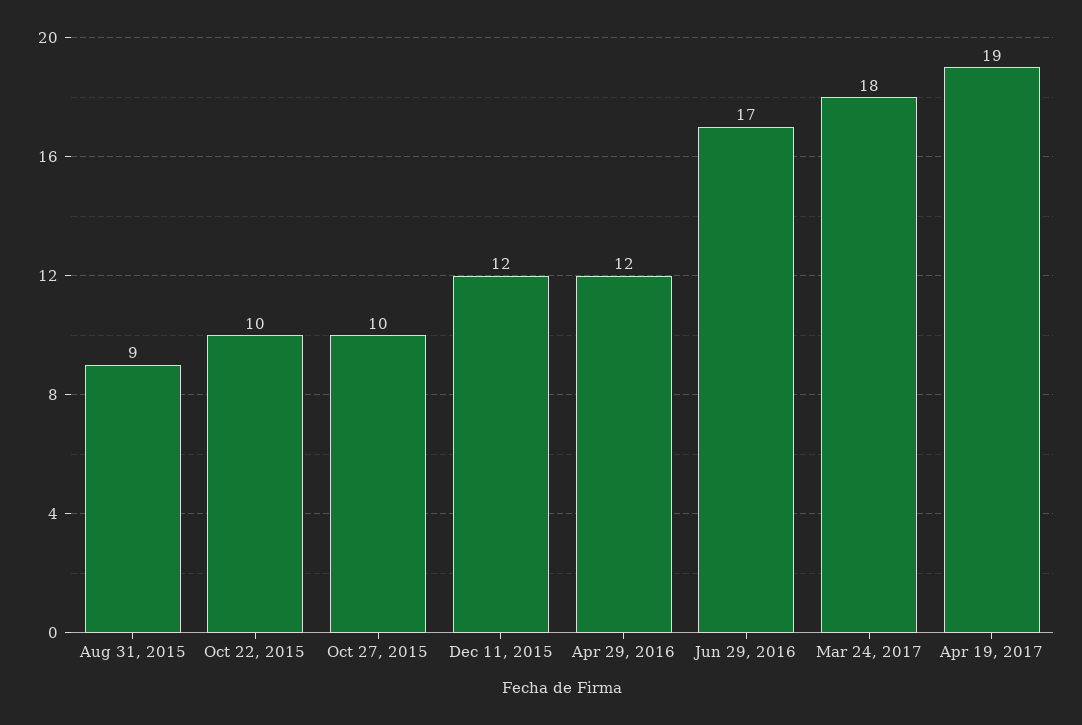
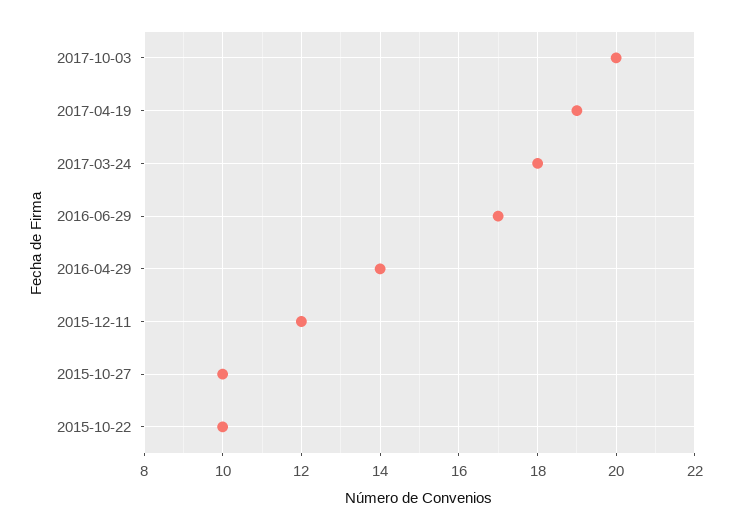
Aug 31, 2015: 9 -> none
Apr 29, 2016: 12 -> 14
2017-10-03: none -> 20

